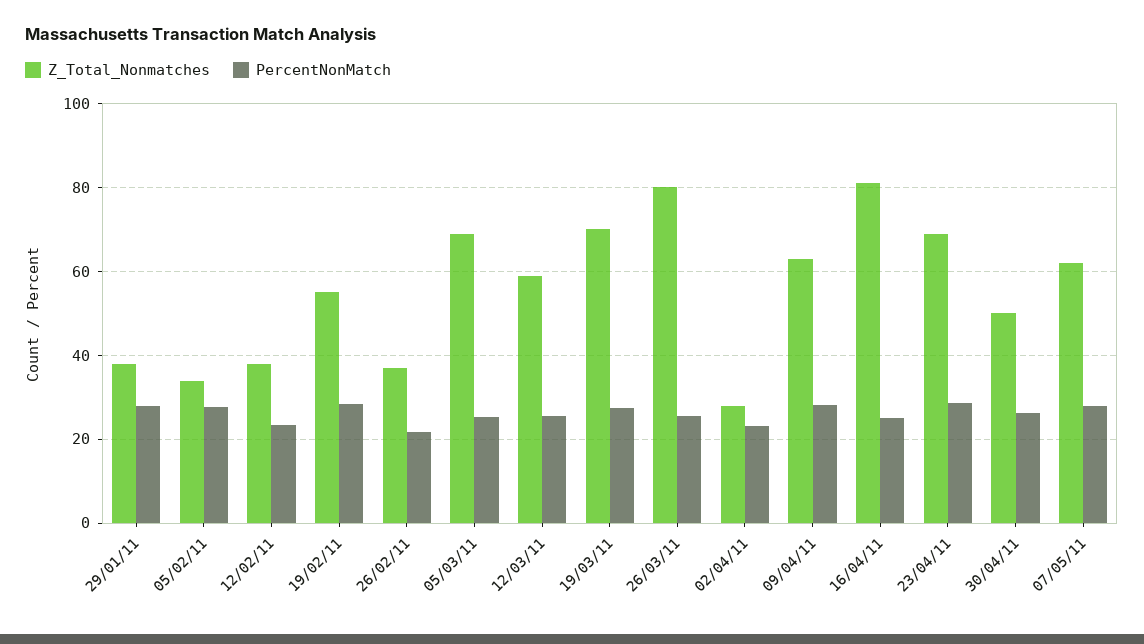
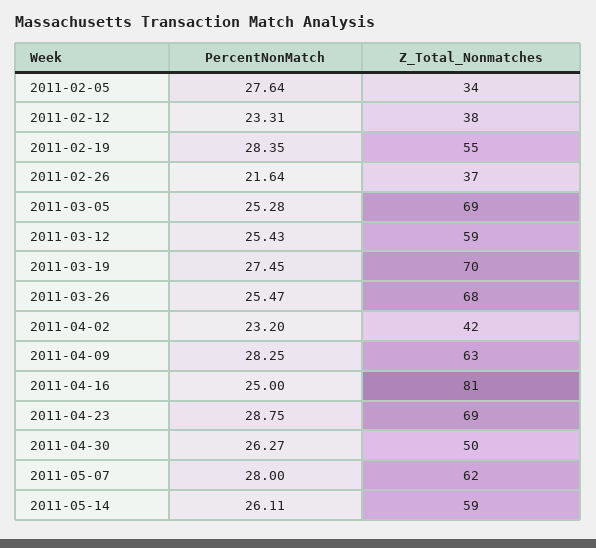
Z_Total_Nonmatches, 29/01/11: 38 -> none
PercentNonMatch, 29/01/11: 28 -> none
Z_Total_Nonmatches, 26/03/11: 80 -> 68
Z_Total_Nonmatches, 02/04/11: 28 -> 42
PercentNonMatch, 2011-05-14: none -> 26.11
Z_Total_Nonmatches, 2011-05-14: none -> 59

